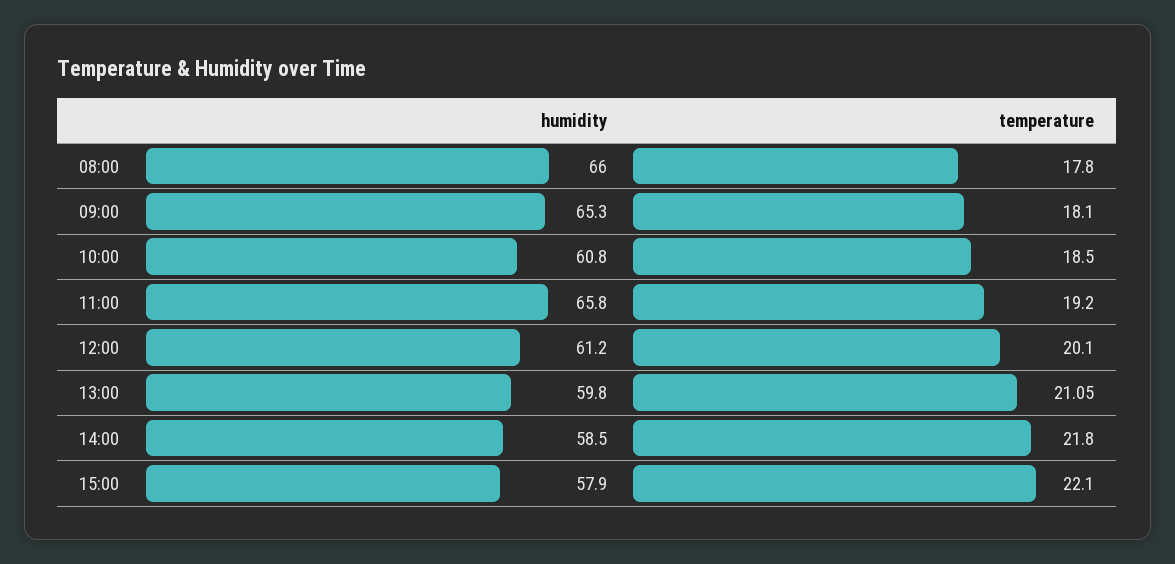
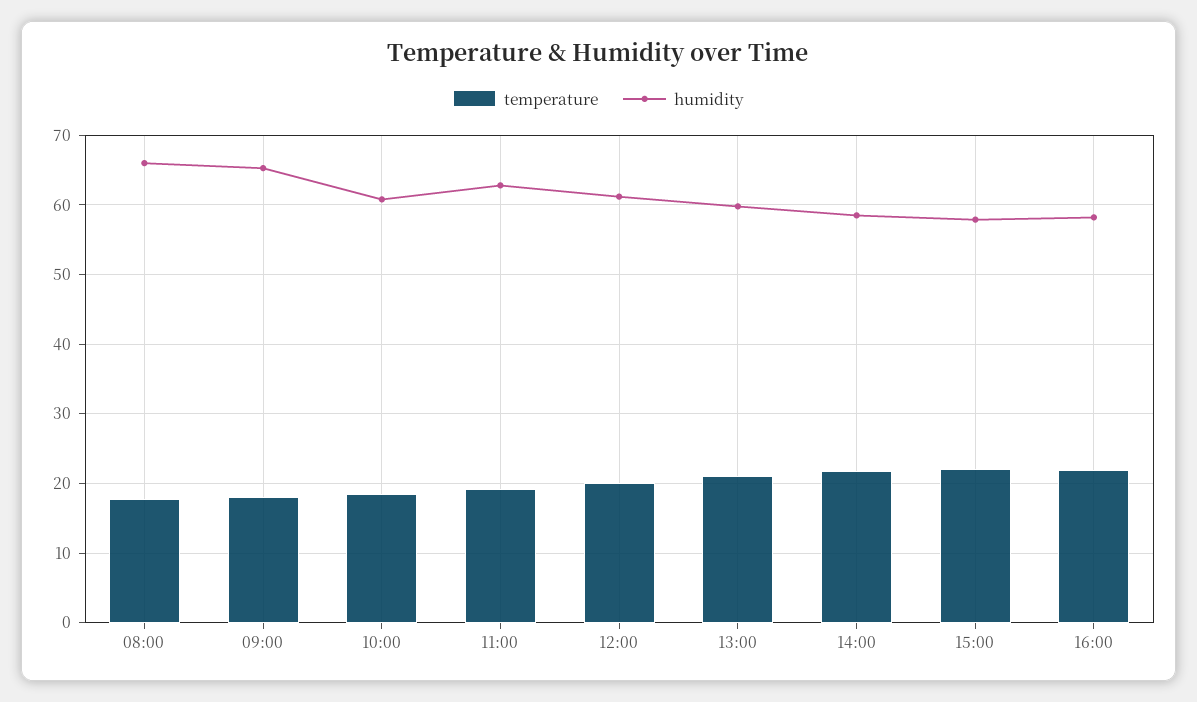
humidity, 11:00: 65.8 -> 63
temperature, 16:00: none -> 22
humidity, 16:00: none -> 58

